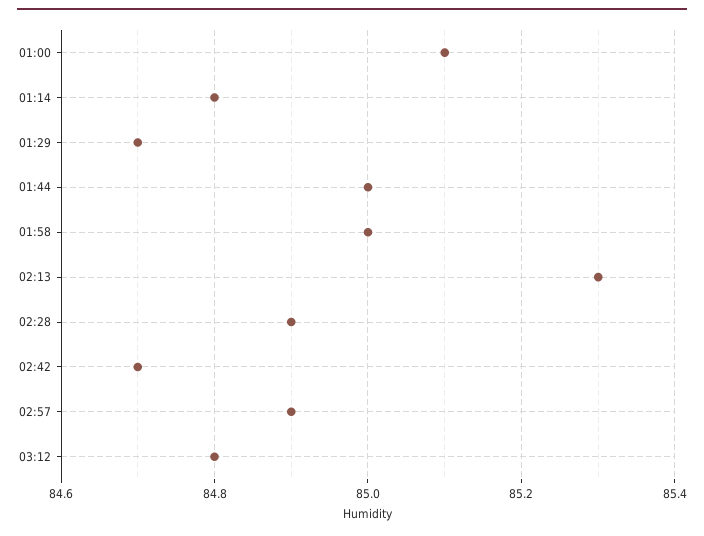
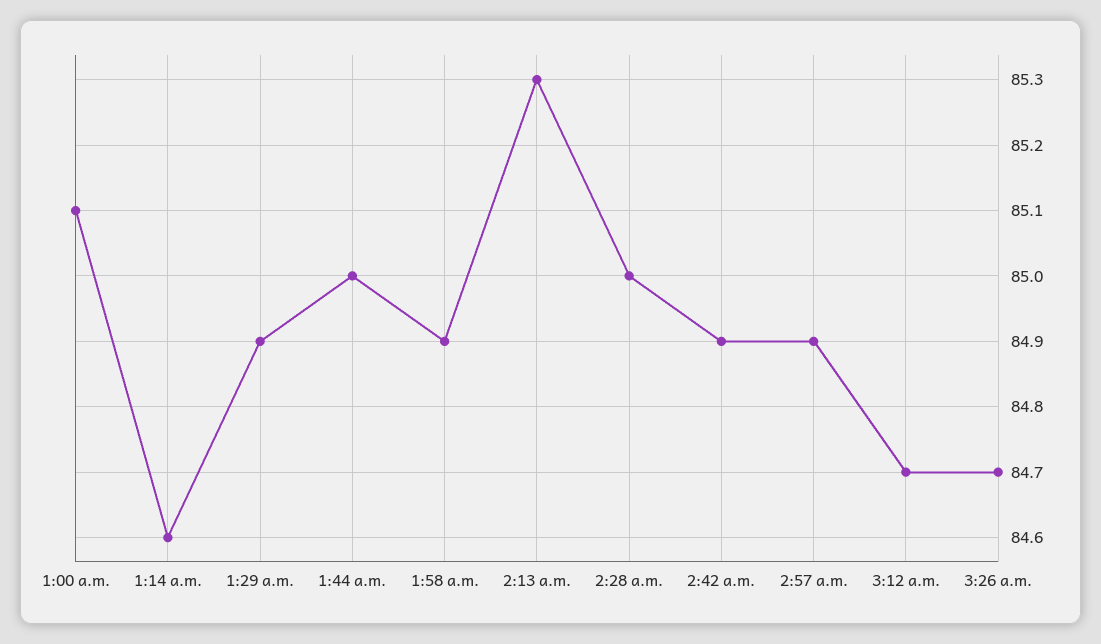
01:14: 84.8 -> 84.6
01:29: 84.7 -> 84.9
01:58: 85 -> 84.9
02:28: 84.9 -> 85
02:42: 84.7 -> 84.9
03:12: 84.8 -> 84.7
3:26 a.m.: none -> 84.7

